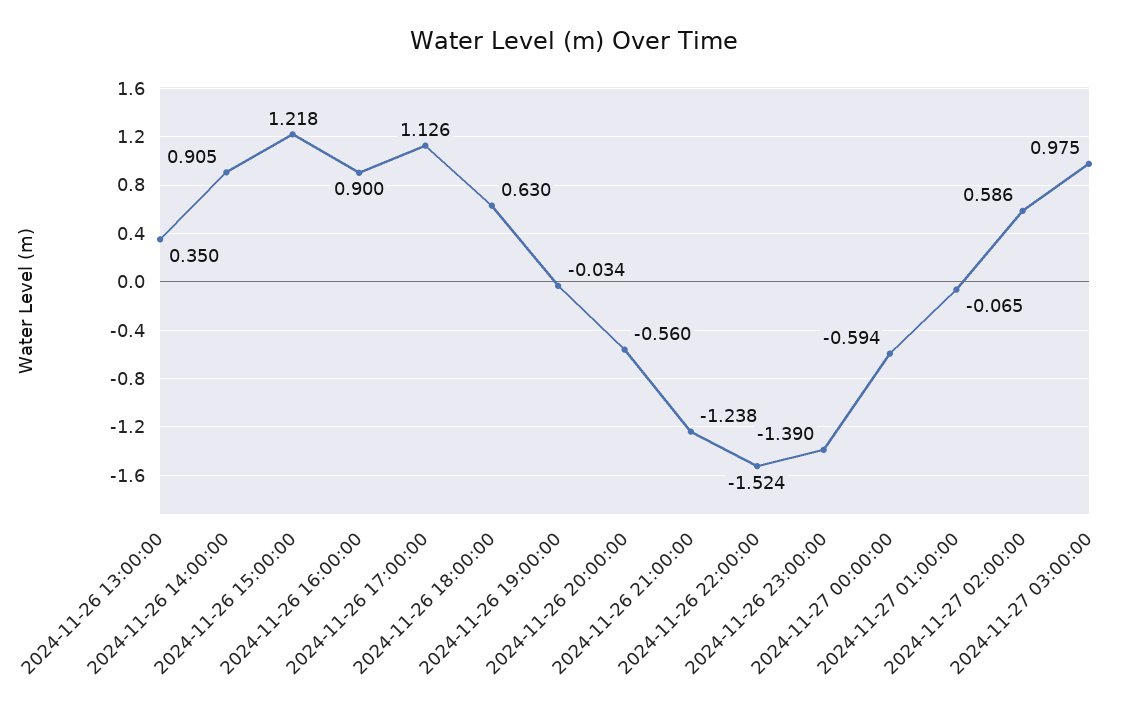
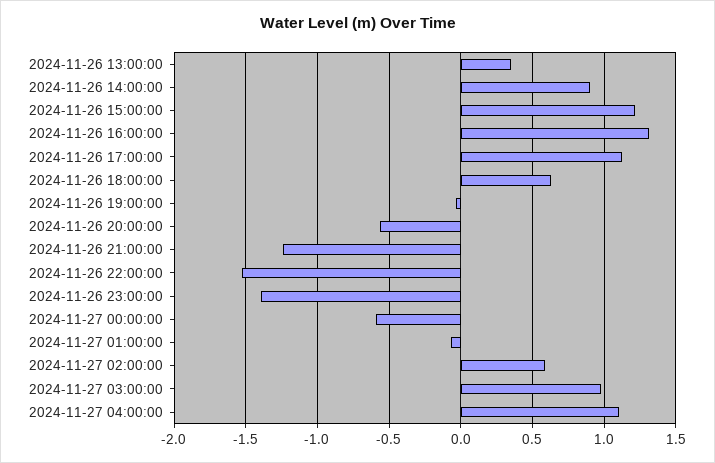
2024-11-26 16:00:00: 0.9 -> 1.3
2024-11-27 04:00:00: none -> 1.1

